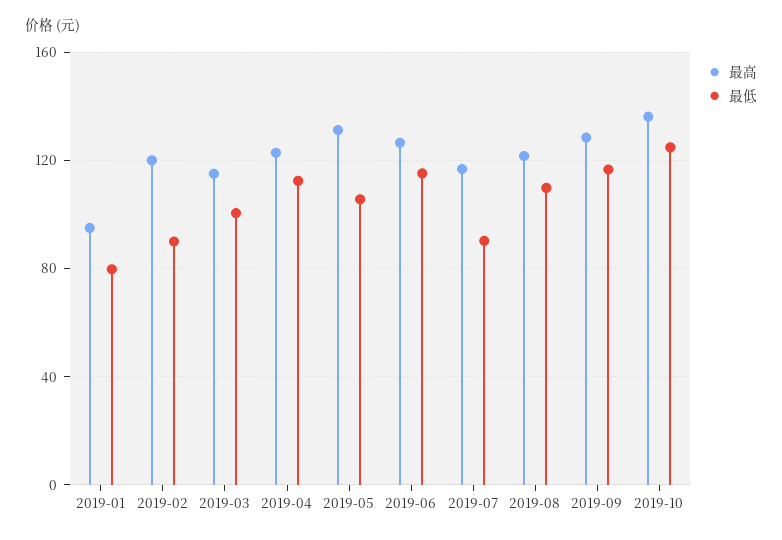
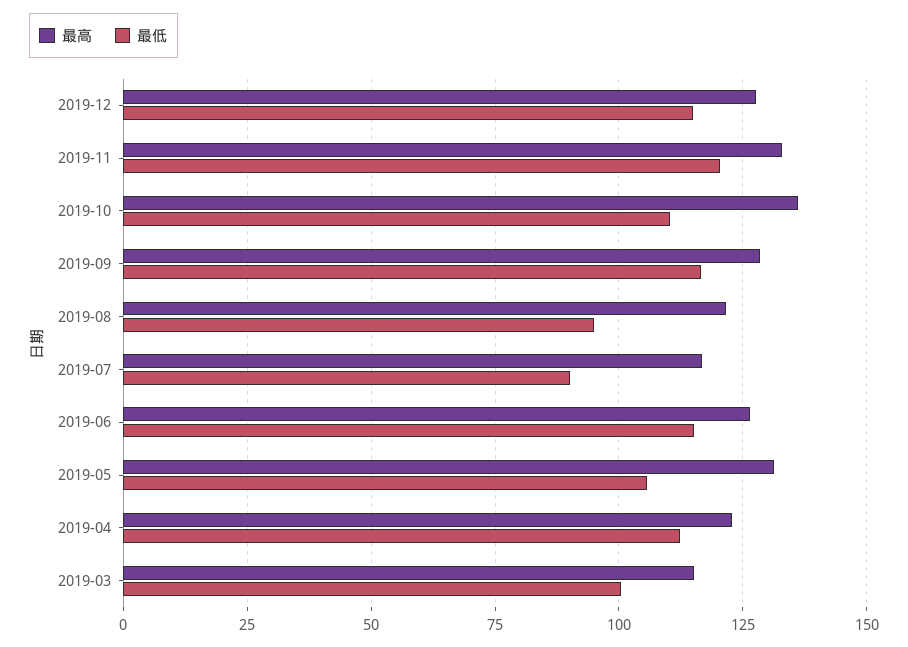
最高, 2019-01: 95 -> none
最低, 2019-01: 80 -> none
最高, 2019-02: 120 -> none
最低, 2019-02: 90 -> none
最低, 2019-08: 110 -> 95
最低, 2019-10: 125 -> 110
最高, 2019-12: none -> 127.5
最低, 2019-12: none -> 115
最高, 2019-11: none -> 132.5
最低, 2019-11: none -> 120

